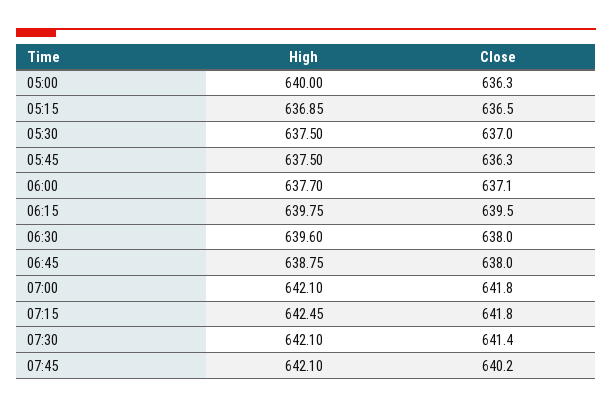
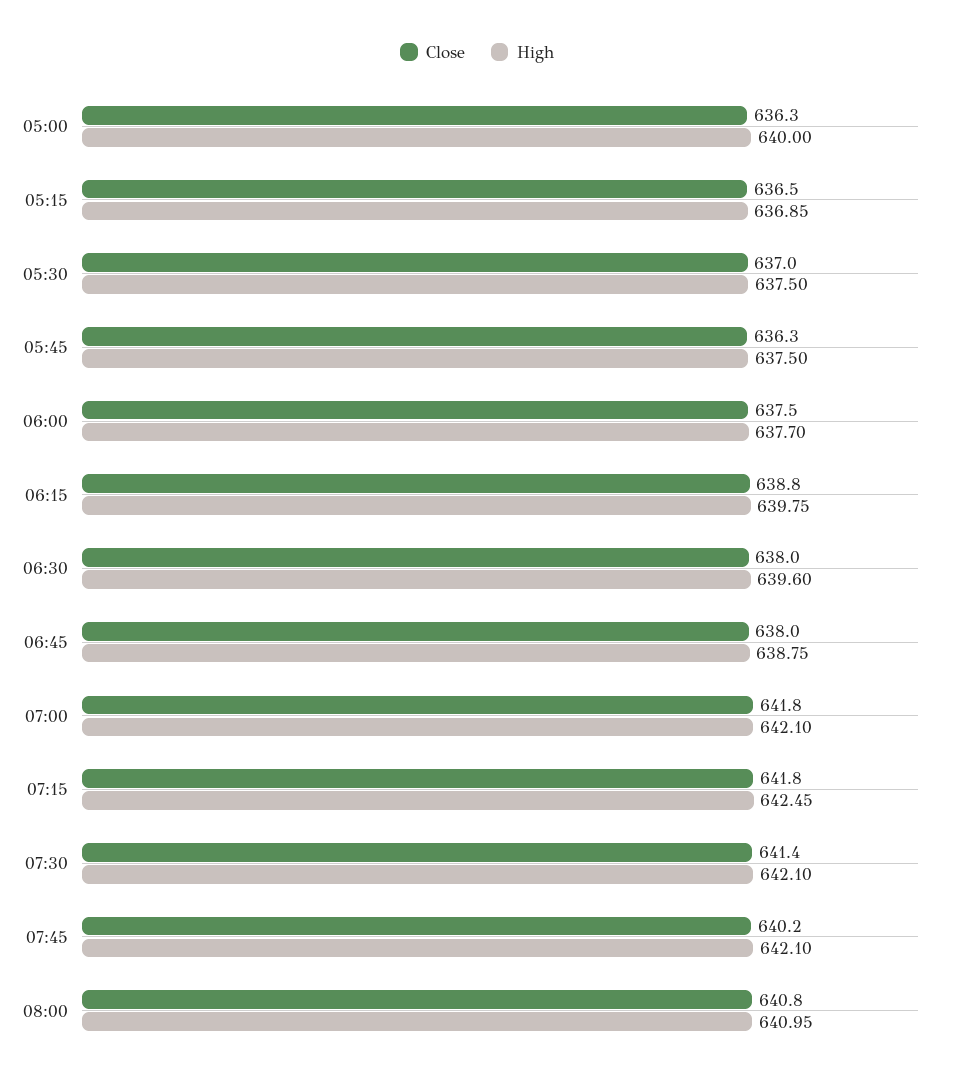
Close, 06:00: 637.1 -> 637.5
Close, 06:15: 639.5 -> 638.8
Close, 08:00: none -> 640.8
High, 08:00: none -> 640.95

